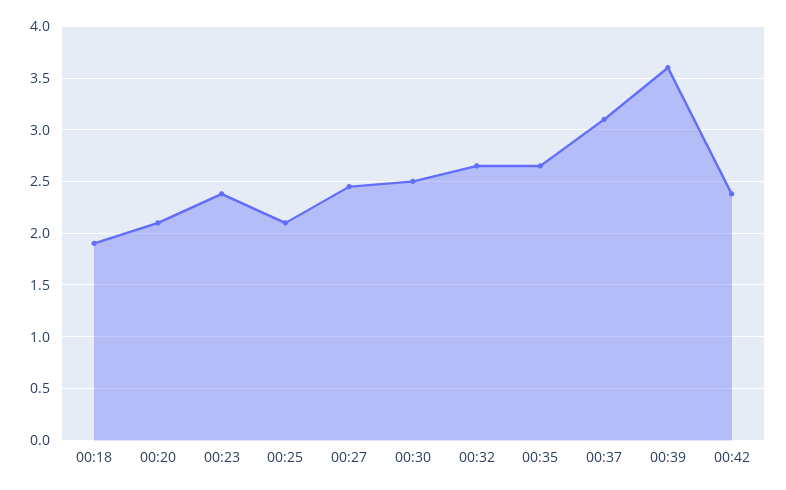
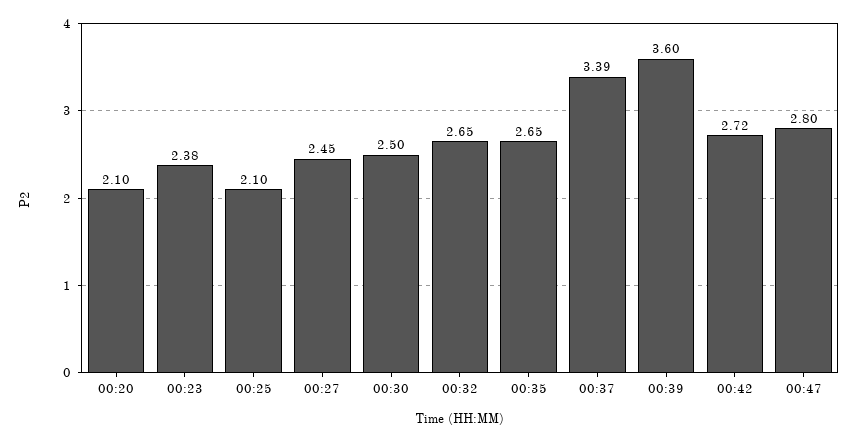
00:18: 1.9 -> none
00:37: 3.1 -> 3.39
00:42: 2.4 -> 2.72
00:47: none -> 2.8

